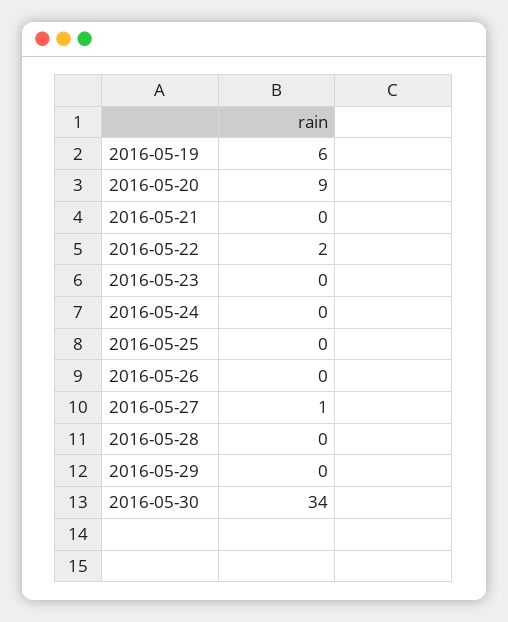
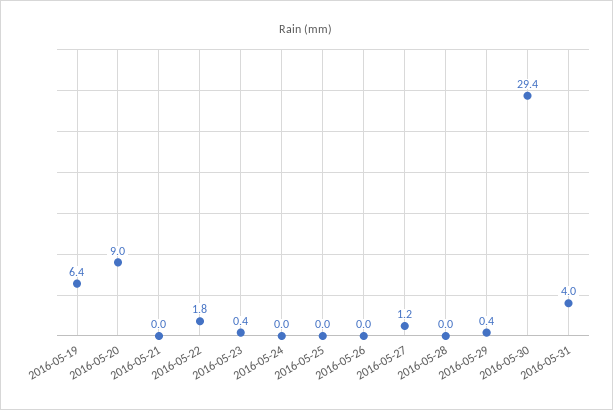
2016-05-30: 34 -> 29.4
2016-05-31: none -> 4

